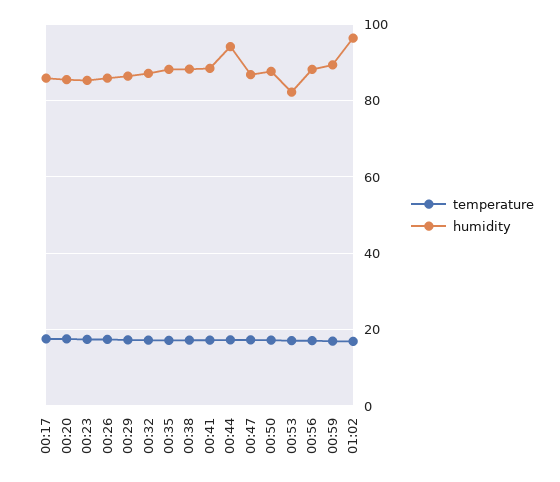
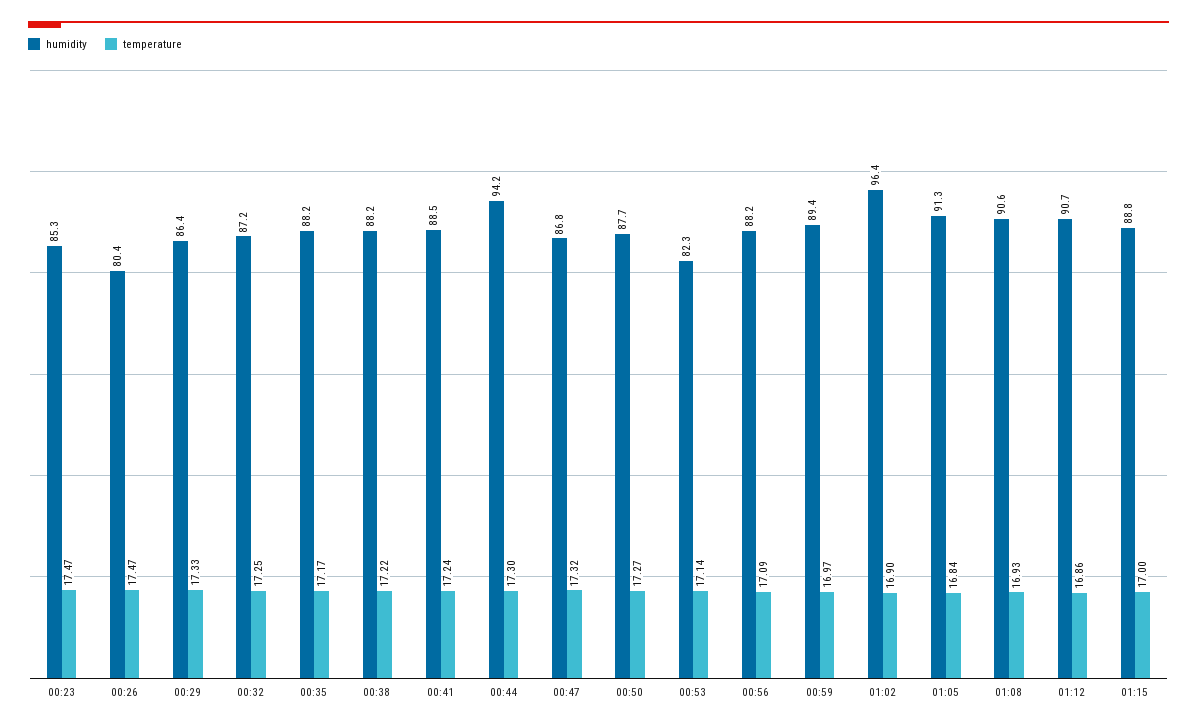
temperature, 00:17: 18 -> none
humidity, 00:17: 86 -> none
temperature, 00:20: 18 -> none
humidity, 00:20: 86 -> none
humidity, 00:26: 86 -> 80.4
humidity, 01:05: none -> 91.3
temperature, 01:05: none -> 16.84
humidity, 01:08: none -> 90.6
temperature, 01:08: none -> 16.93
humidity, 01:12: none -> 90.7
temperature, 01:12: none -> 16.86
humidity, 01:15: none -> 88.8
temperature, 01:15: none -> 17

